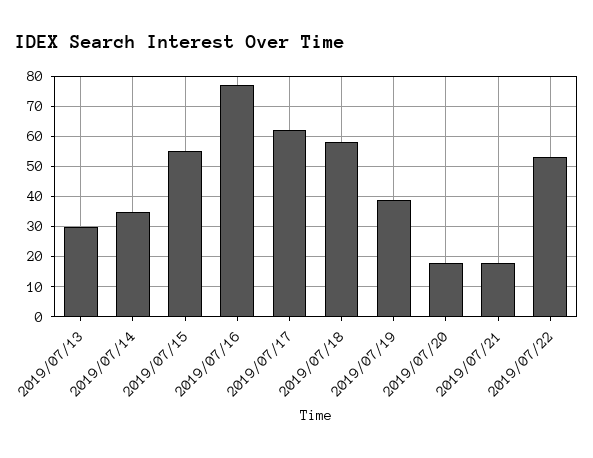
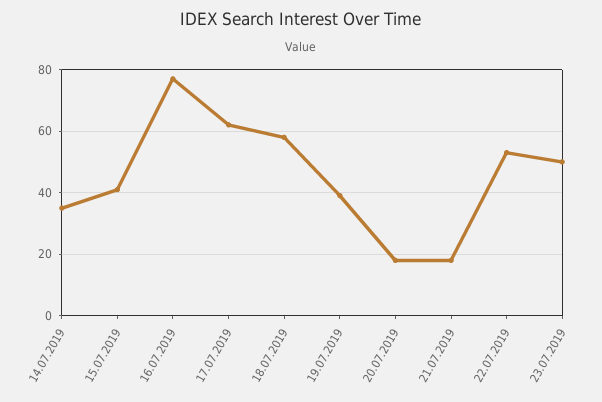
2019/07/13: 30 -> none
2019/07/15: 55 -> 40
23.07.2019: none -> 50

